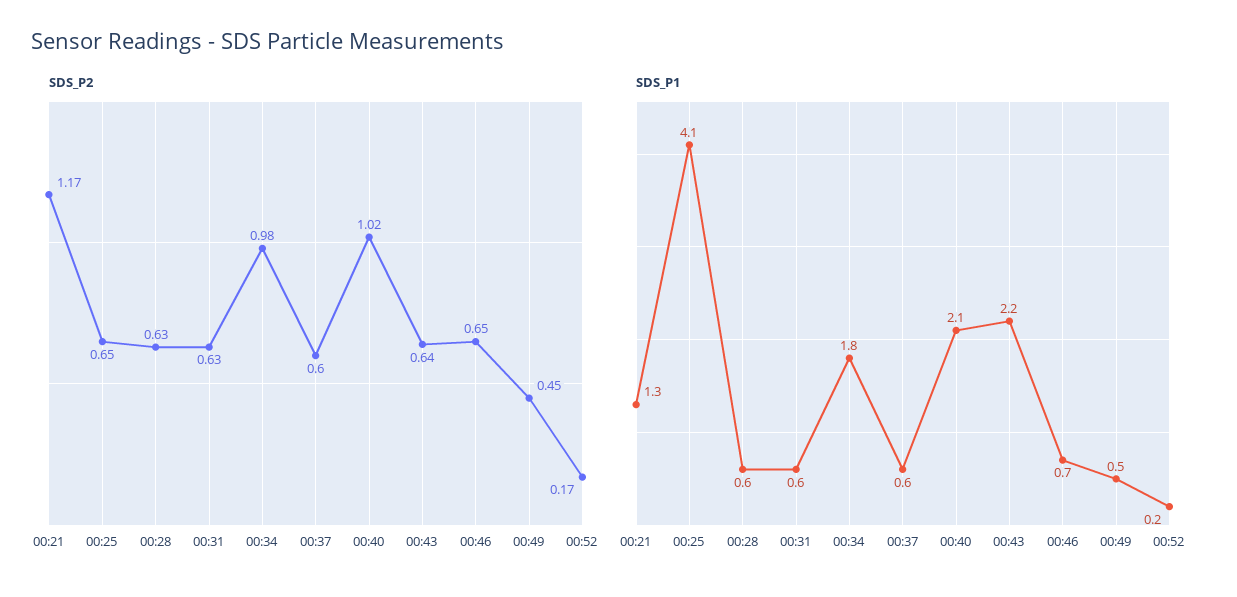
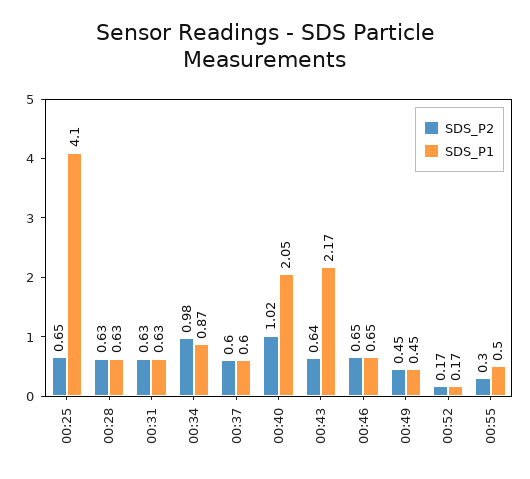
SDS_P2, 00:21: 1.17 -> none
SDS_P1, 00:21: 1.3 -> none
SDS_P1, 00:34: 1.8 -> 0.87
SDS_P2, 00:55: none -> 0.3
SDS_P1, 00:55: none -> 0.5

